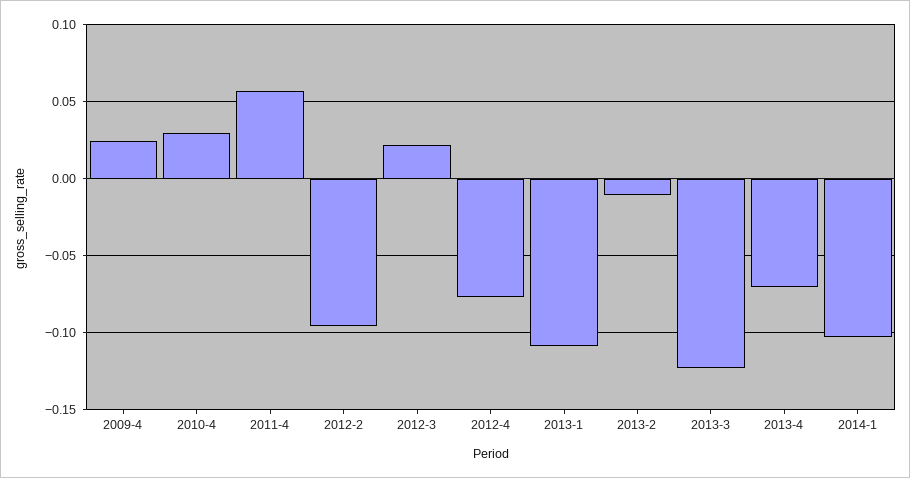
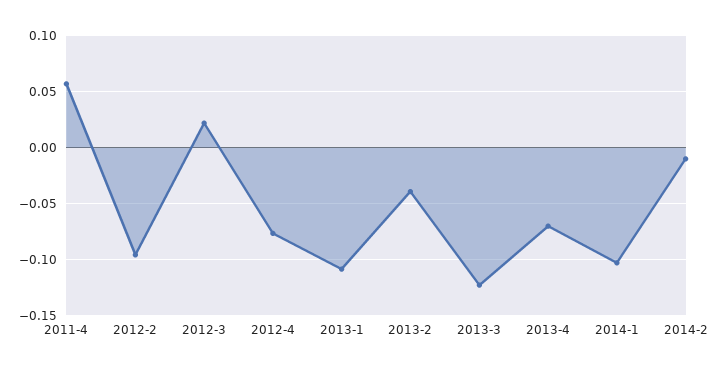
2009-4: 0.025 -> none
2010-4: 0.03 -> none
2013-2: -0.01 -> -0.04
2014-2: none -> -0.01

